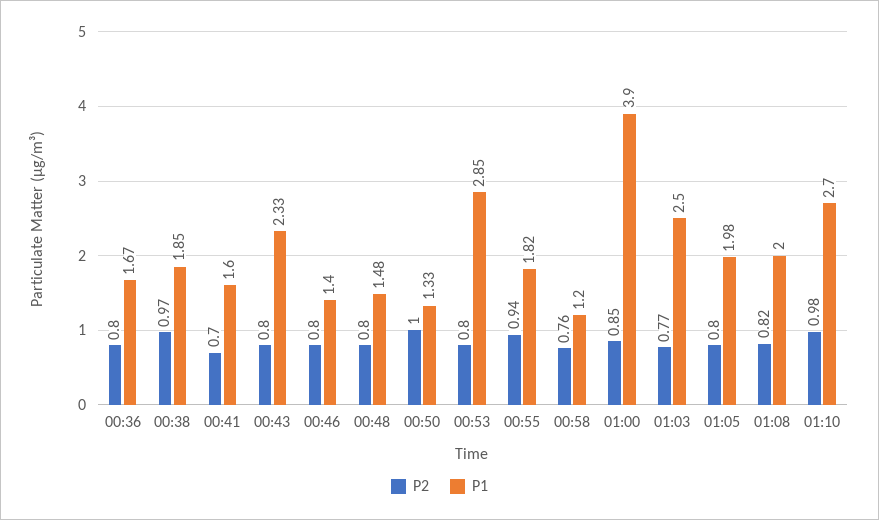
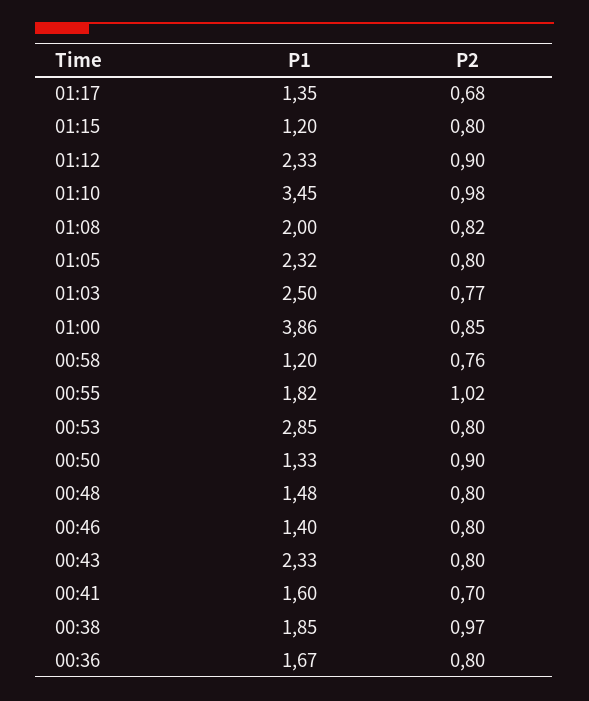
P2, 00:50: 1 -> 0.9
P2, 00:55: 0.94 -> 1.02
P1, 01:00: 3.9 -> 3.86
P1, 01:05: 1.98 -> 2.32
P1, 01:10: 2.7 -> 3.45
P1, 01:17: none -> 1.35
P2, 01:17: none -> 0.68
P1, 01:15: none -> 1.2
P2, 01:15: none -> 0.8
P1, 01:12: none -> 2.33
P2, 01:12: none -> 0.9

